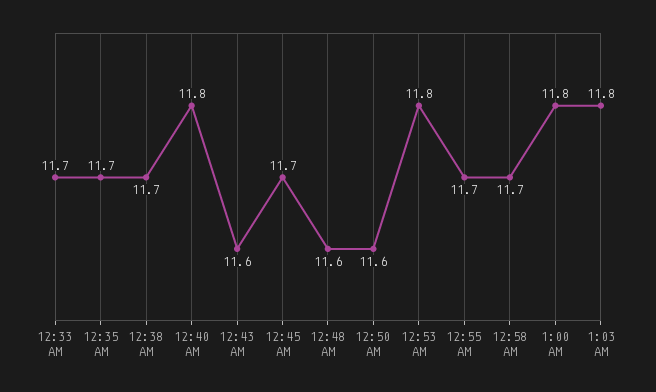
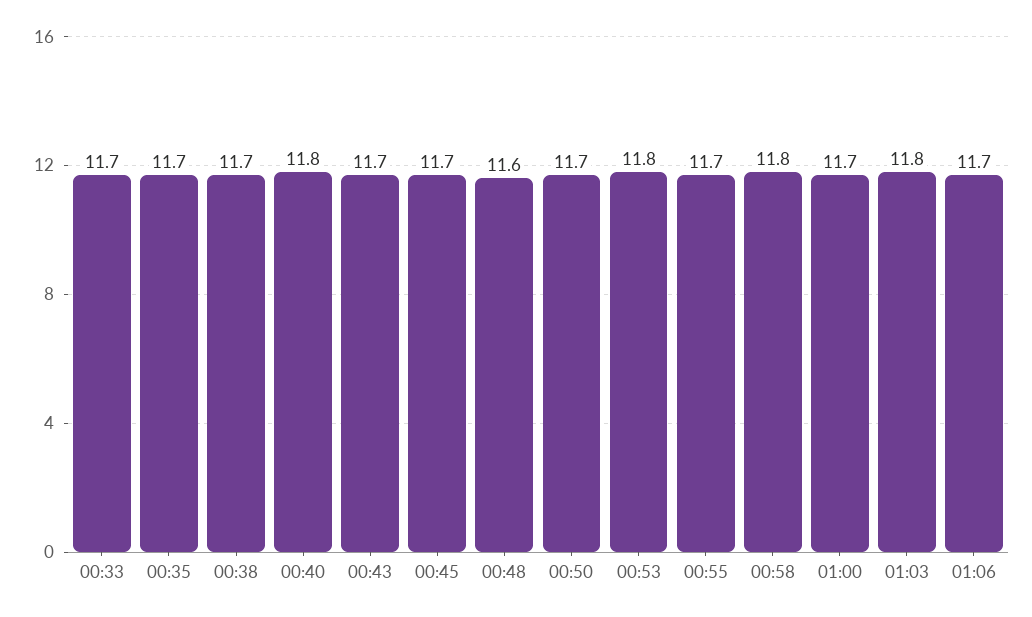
12:43 AM: 11.6 -> 11.7
12:50 AM: 11.6 -> 11.7
12:58 AM: 11.7 -> 11.8
1:00 AM: 11.8 -> 11.7
01:06: none -> 11.7

